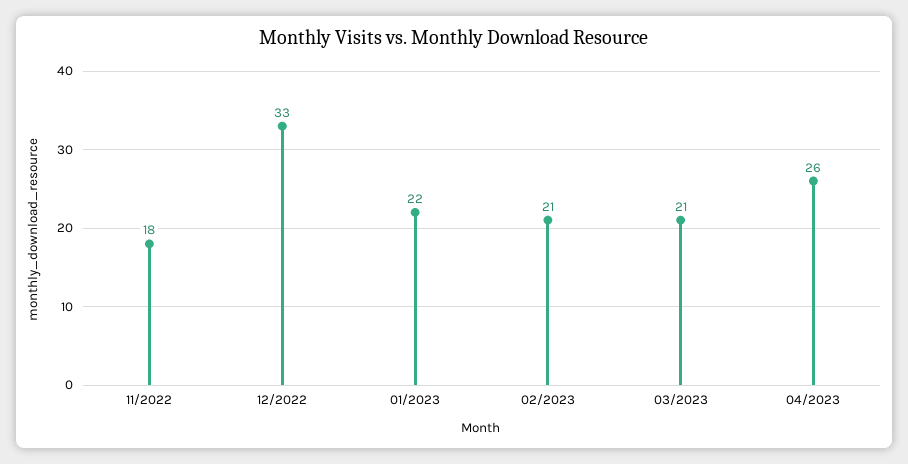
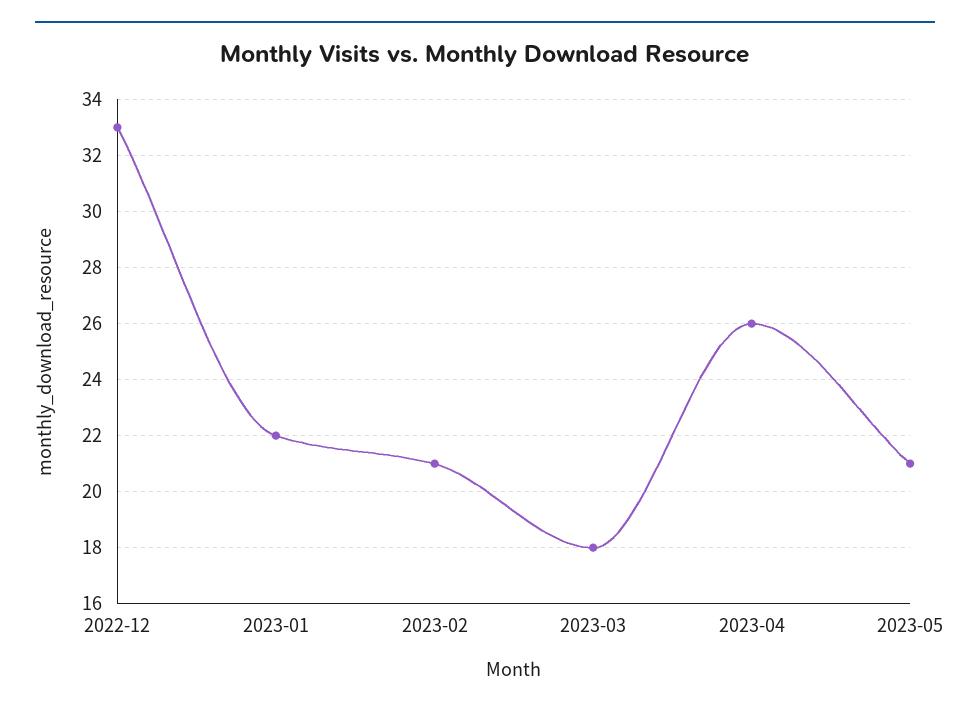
11/2022: 18 -> none
03/2023: 21 -> 18
2023-05: none -> 21

